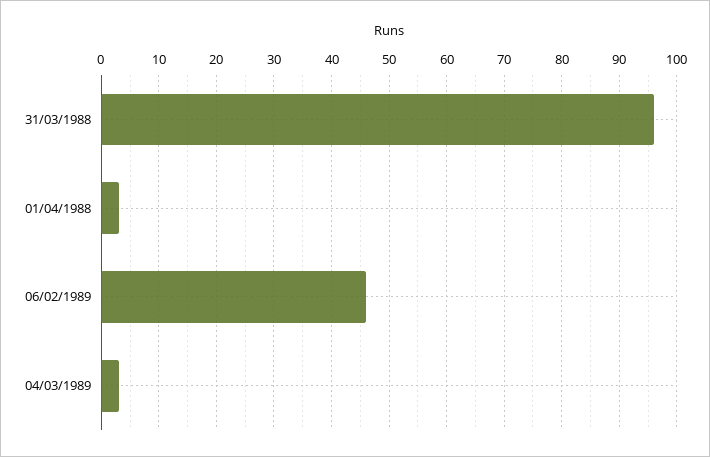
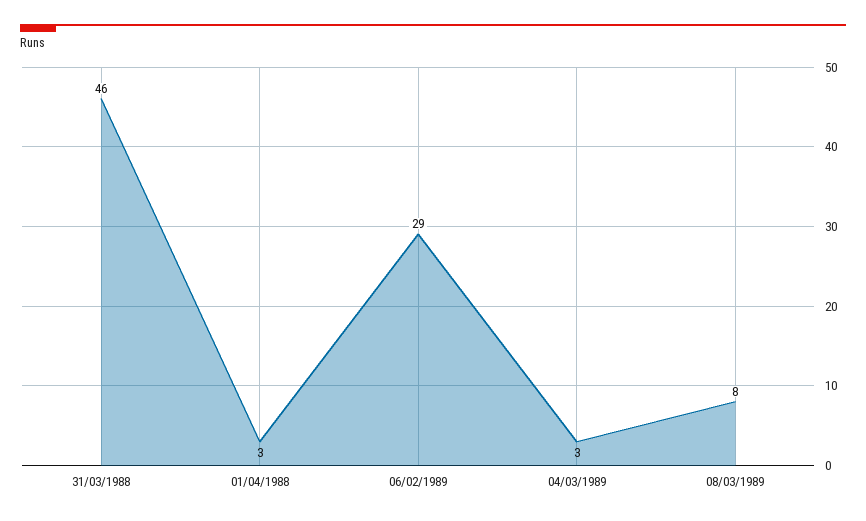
31/03/1988: 95 -> 46
06/02/1989: 45 -> 29
08/03/1989: none -> 8

